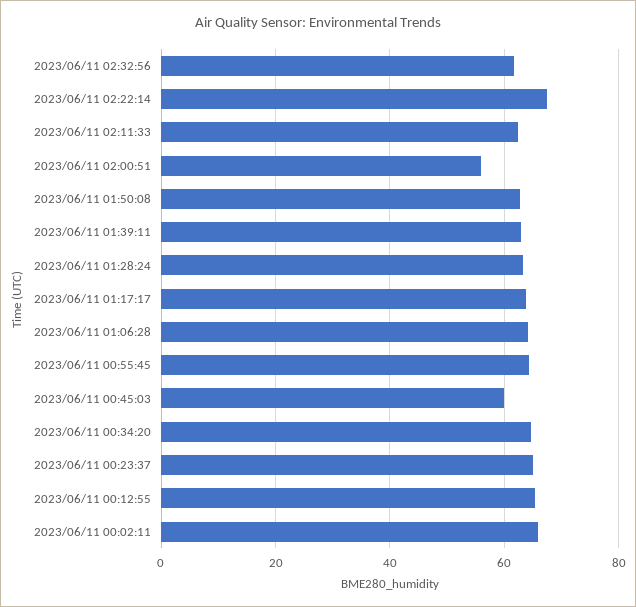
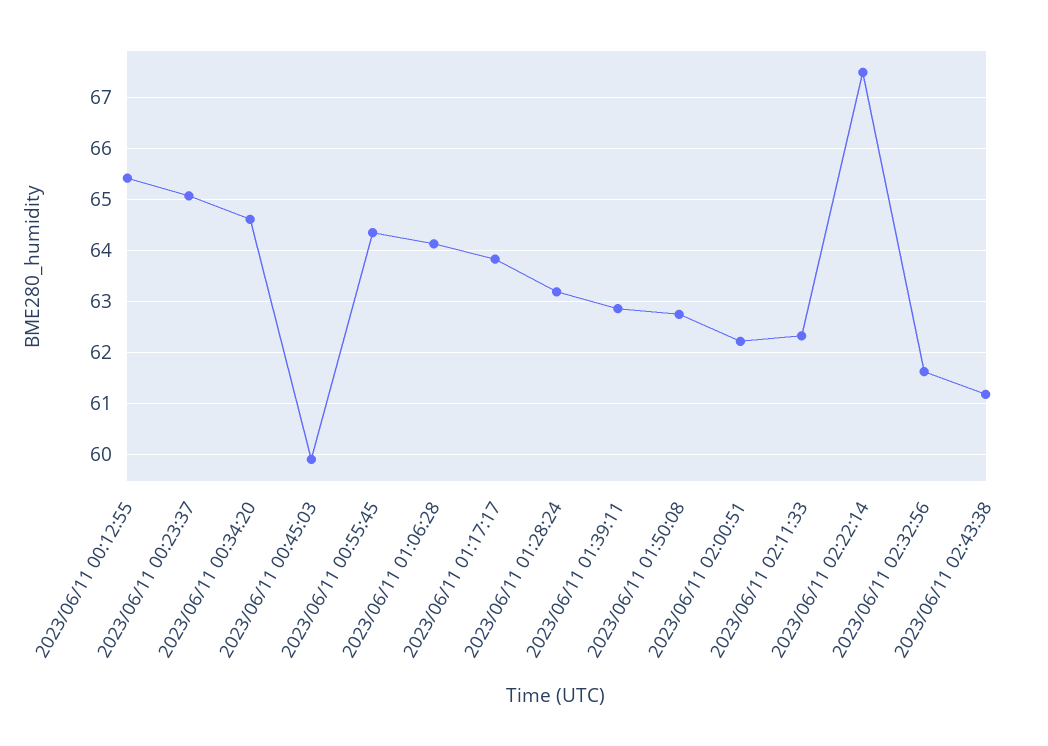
2023/06/11 02:00:51: 56 -> 62.2
2023/06/11 00:02:11: 66 -> none
2023/06/11 02:43:38: none -> 61.2

